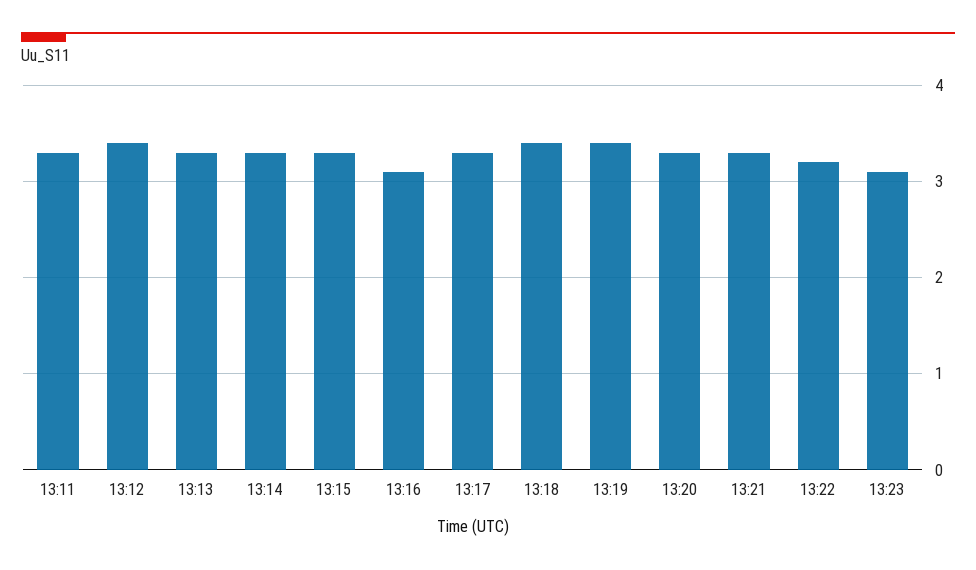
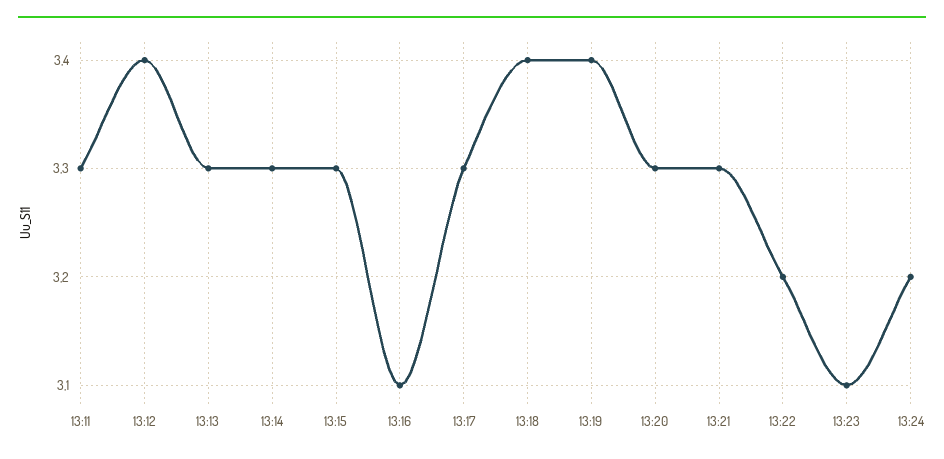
13:24: none -> 3.2

